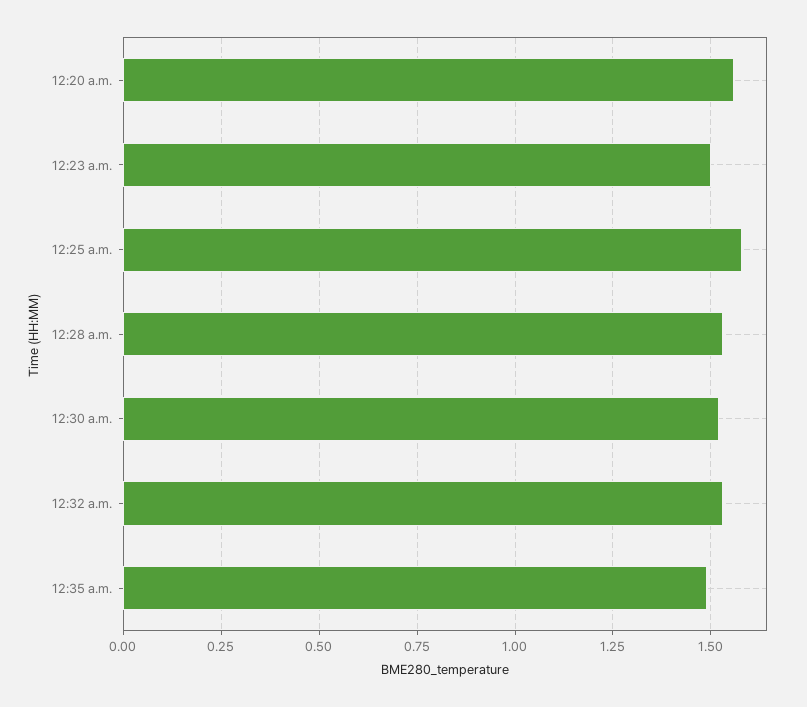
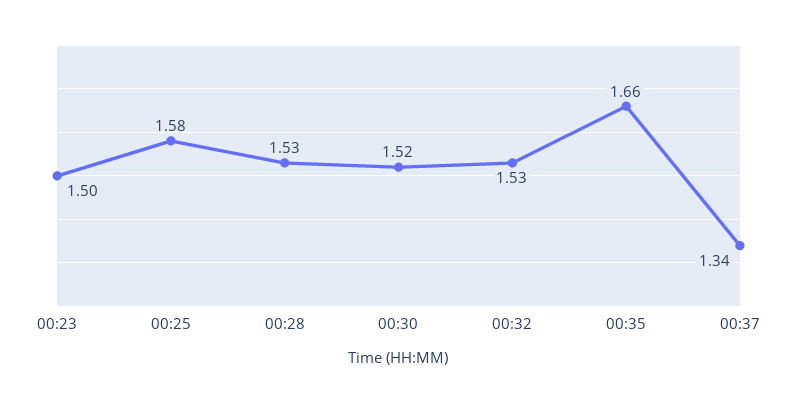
12:20 a.m.: 1.55 -> none
12:35 a.m.: 1.5 -> 1.66
00:37: none -> 1.34

